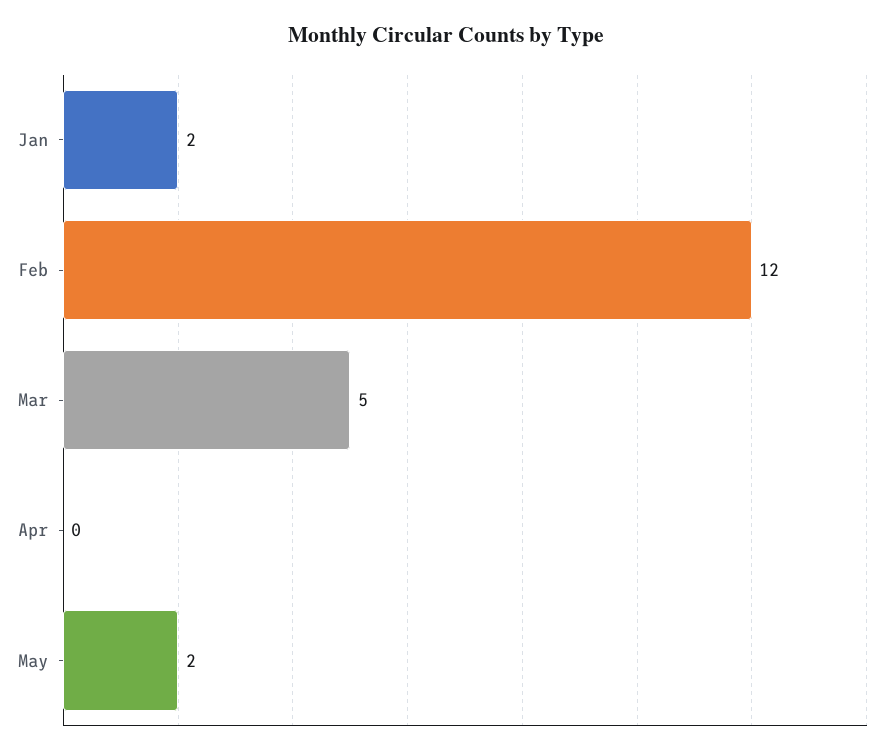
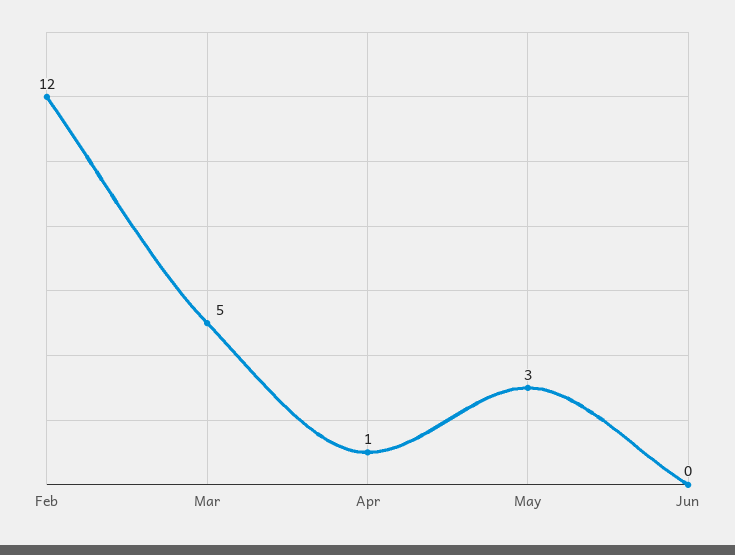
Jan: 2 -> none
Apr: 0 -> 1
May: 2 -> 3
Jun: none -> 0

